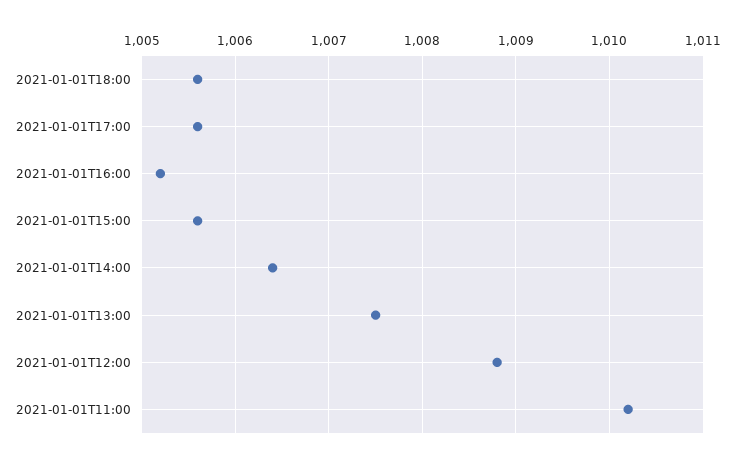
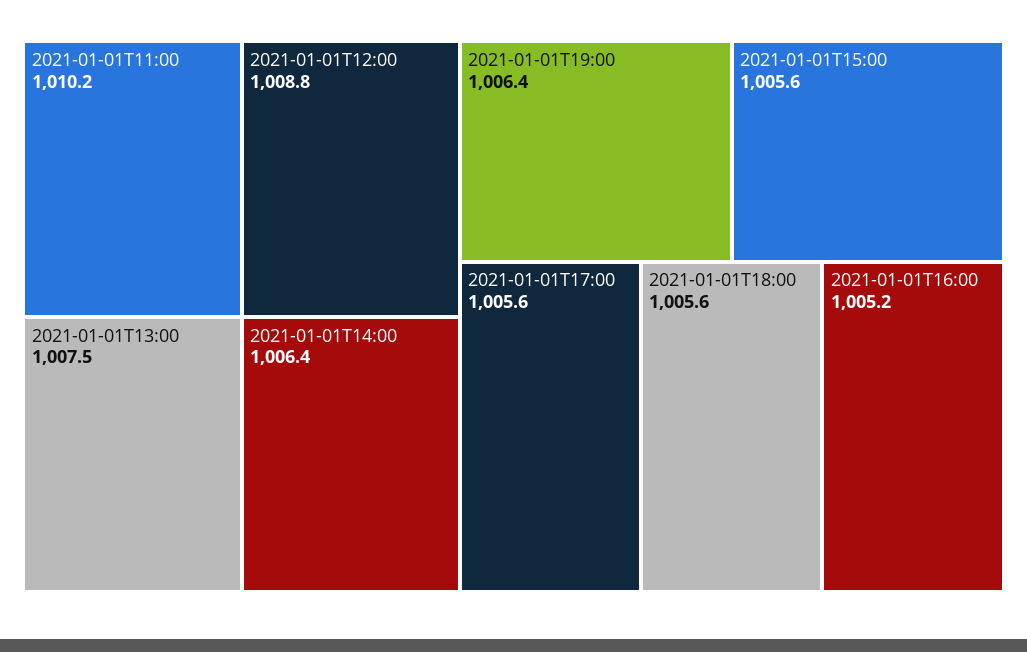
2021-01-01T19:00: none -> 1006.4

